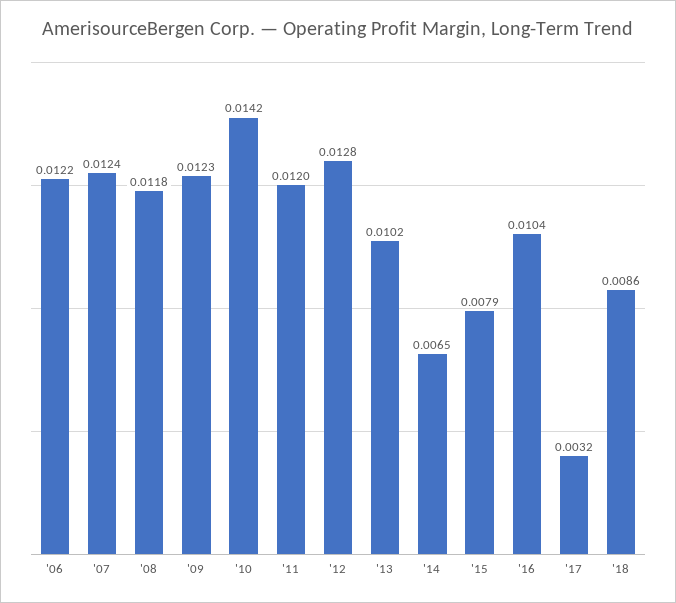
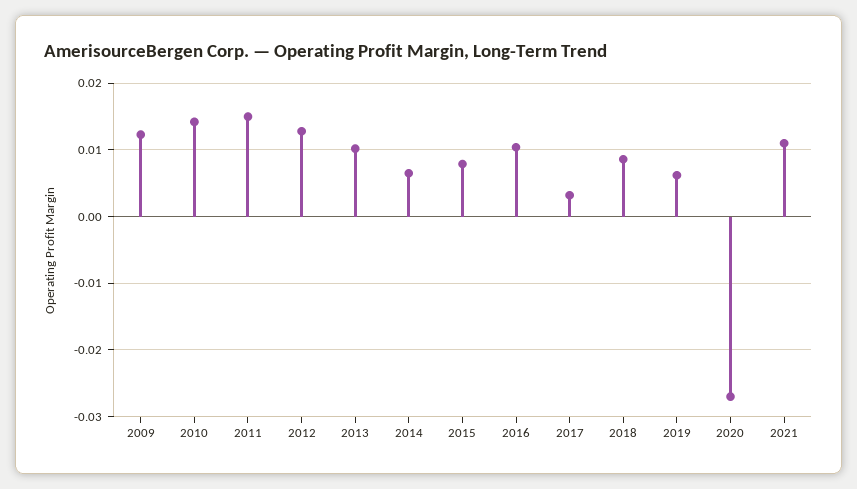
'06: 0.0122 -> none
'07: 0.0124 -> none
'08: 0.0118 -> none
'11: 0.012 -> 0.015
2019: none -> 0.006
2020: none -> -0.027
2021: none -> 0.011

